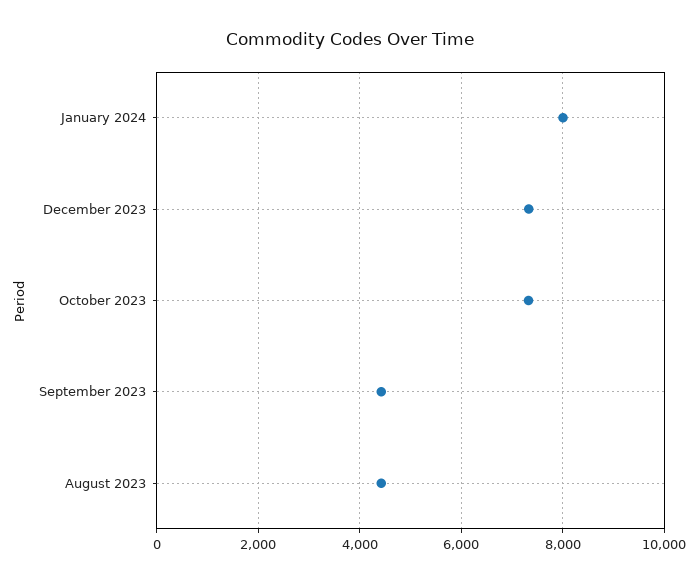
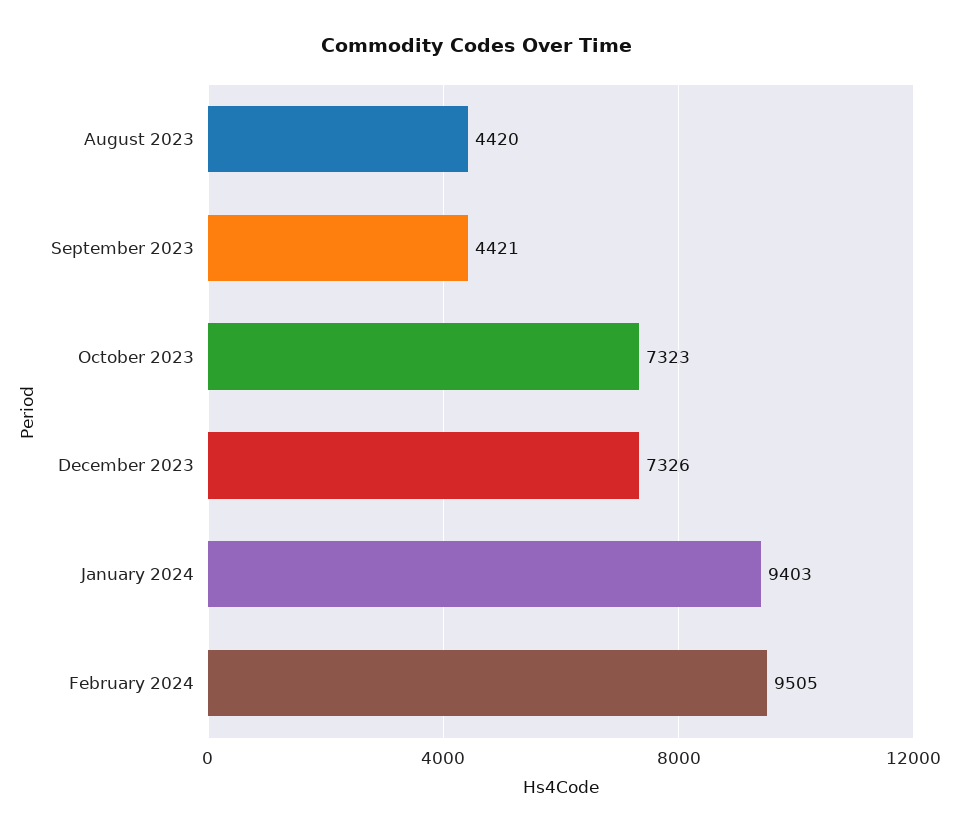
January 2024: 8000 -> 9403
February 2024: none -> 9505

